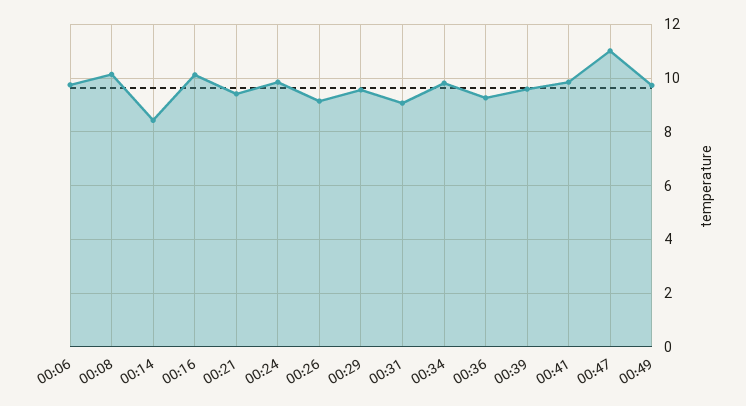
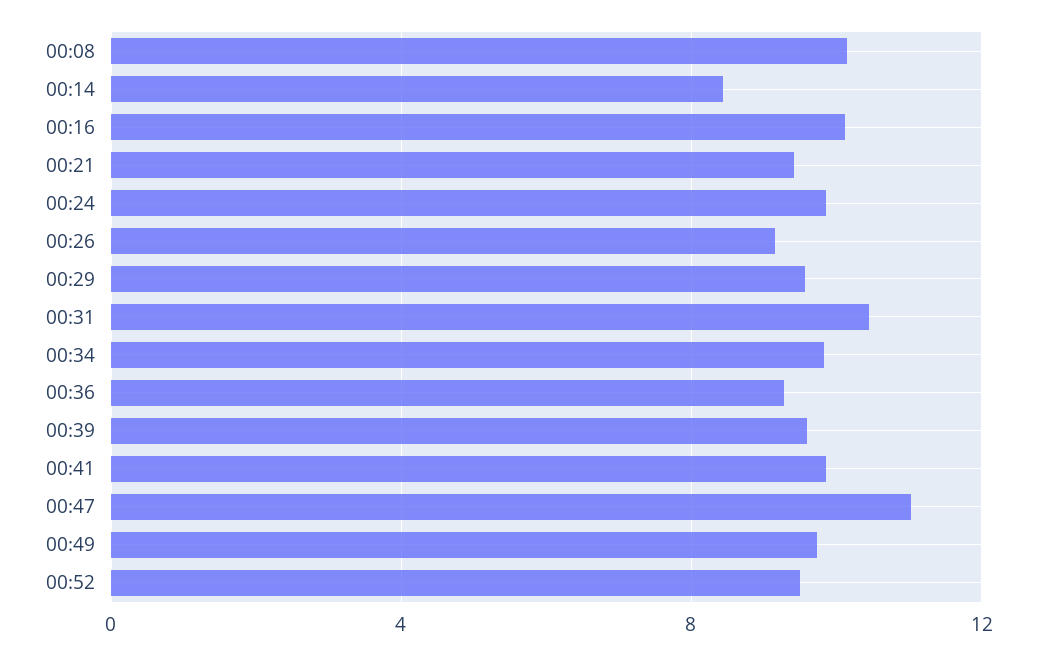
00:06: 9.75 -> none
00:31: 9 -> 10.5
00:52: none -> 9.5

